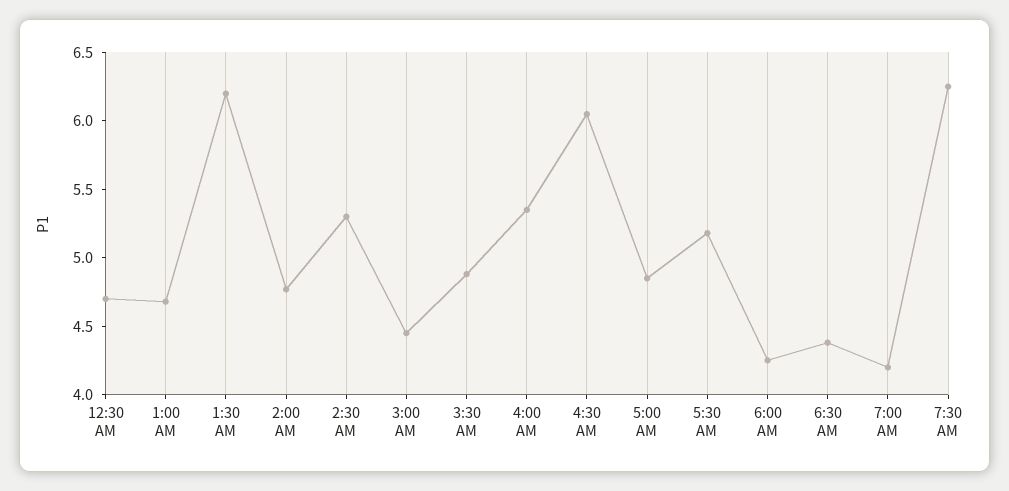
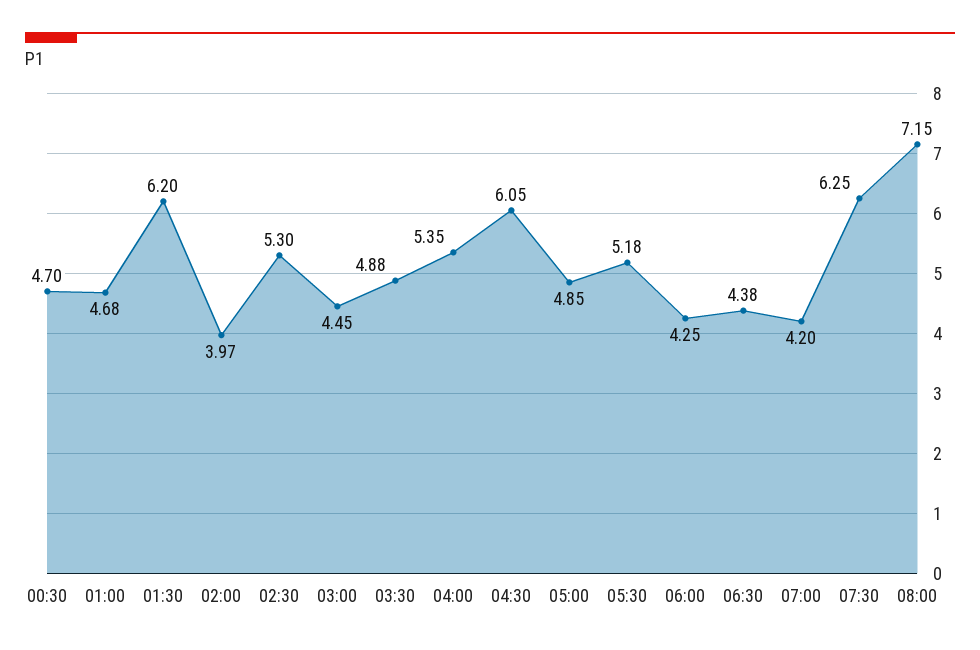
2:00 AM: 4.8 -> 3.97
08:00: none -> 7.15

